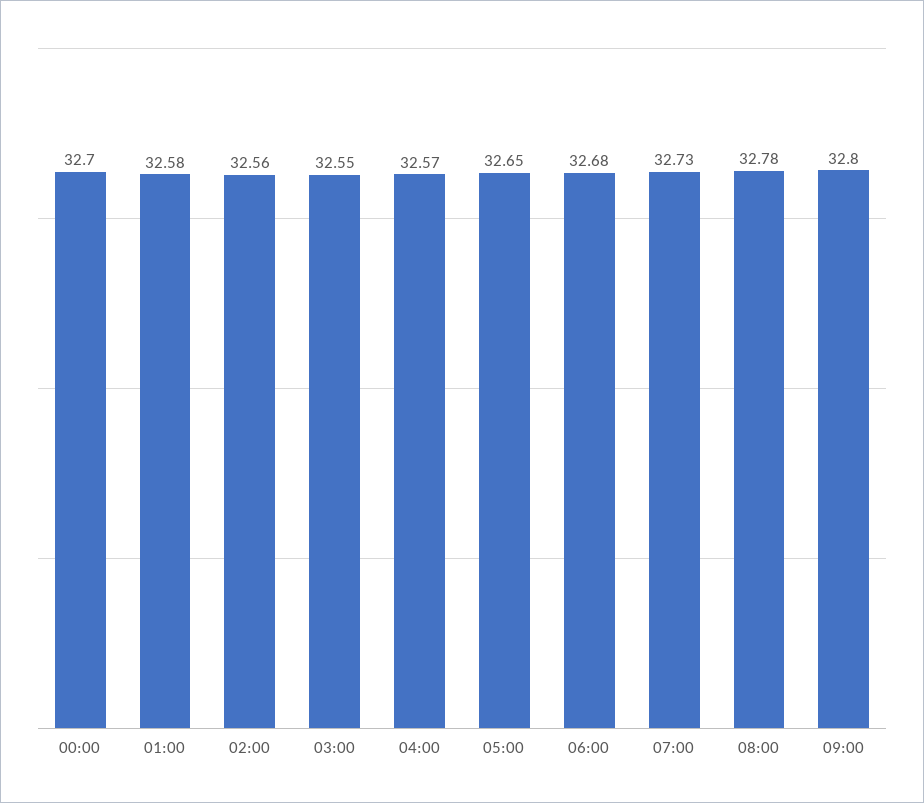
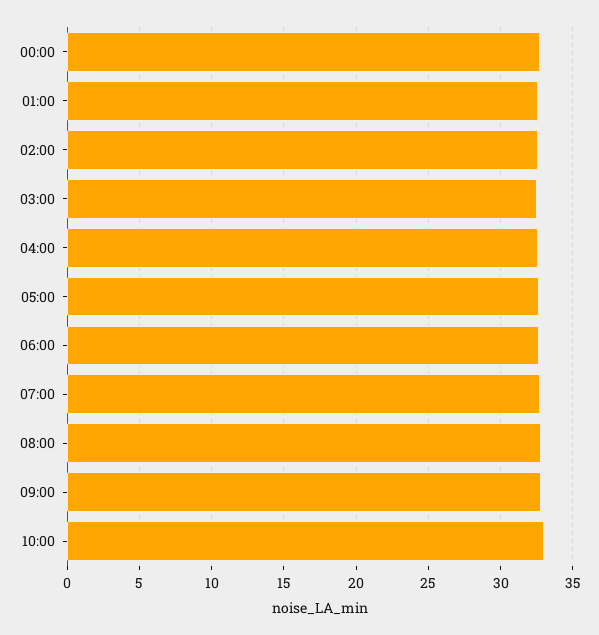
10:00: none -> 33

